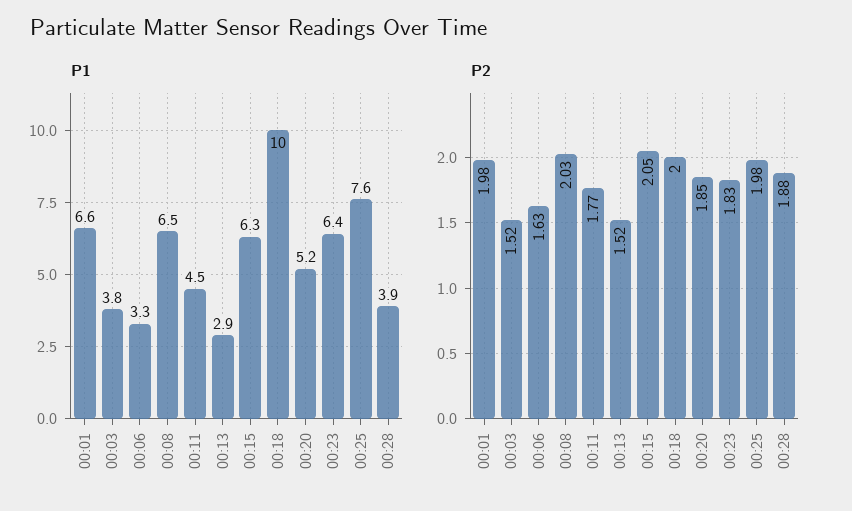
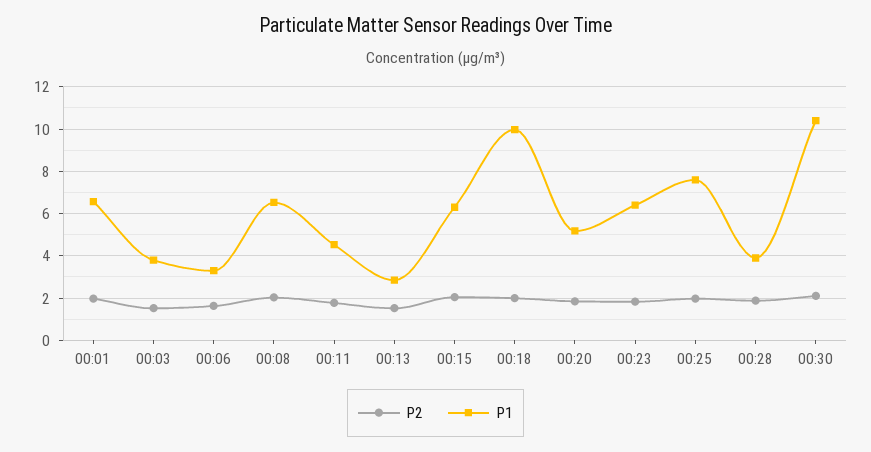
P2, 00:30: none -> 2
P1, 00:30: none -> 10.5

